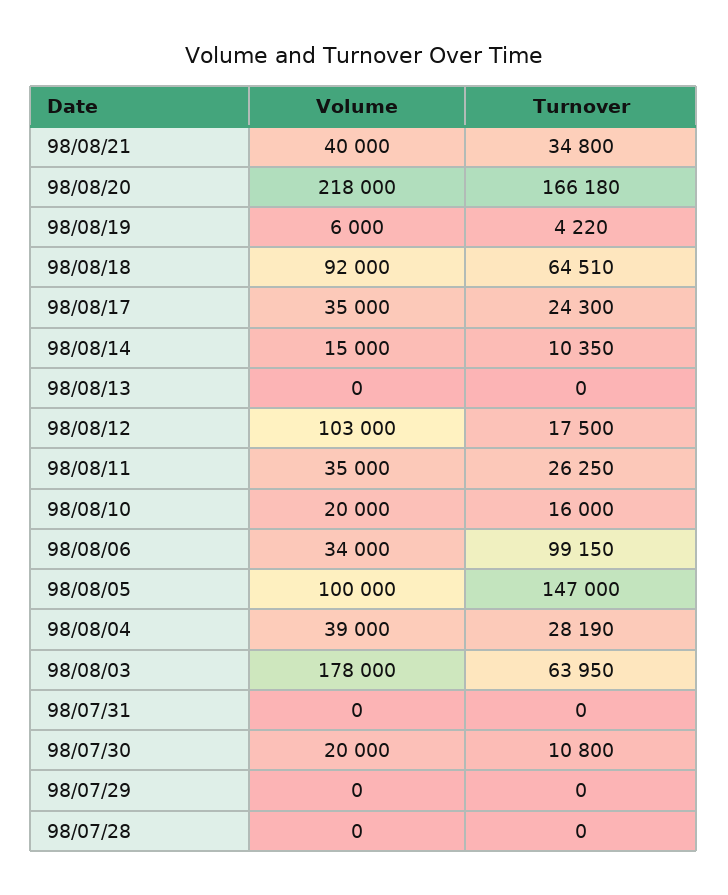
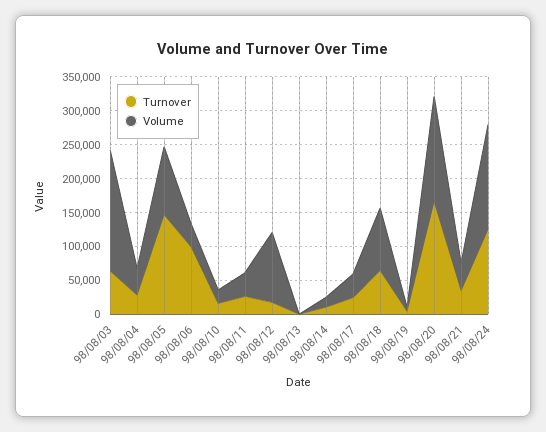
Volume, 98/08/20: 218000 -> 150000
Volume, 98/07/31: 0 -> none
Turnover, 98/07/31: 0 -> none
Volume, 98/07/30: 20000 -> none
Turnover, 98/07/30: 10800 -> none
Volume, 98/07/29: 0 -> none
Turnover, 98/07/29: 0 -> none
Volume, 98/07/28: 0 -> none
Turnover, 98/07/28: 0 -> none
Turnover, 98/08/24: none -> 125000
Volume, 98/08/24: none -> 150000

